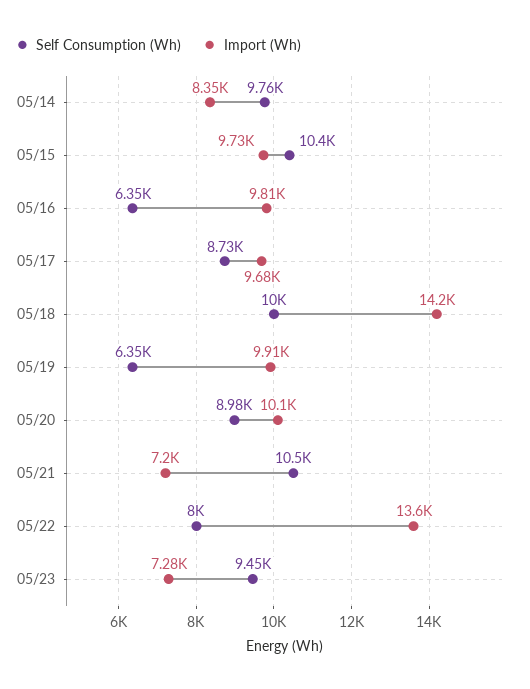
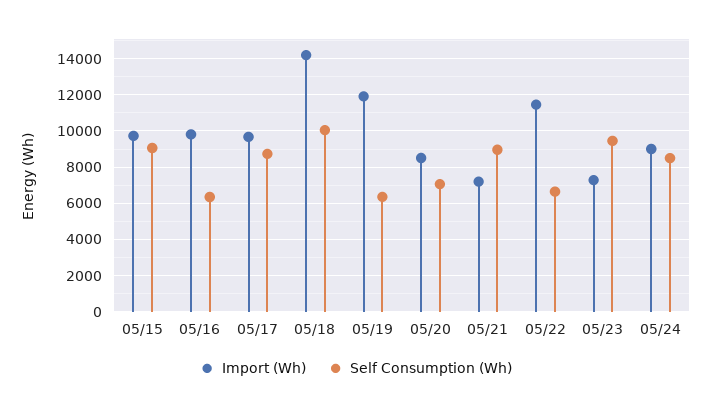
Self Consumption (Wh), 05/14: 9760 -> none
Import (Wh), 05/14: 8350 -> none
Self Consumption (Wh), 05/15: 10400 -> 9000
Import (Wh), 05/19: 9910 -> 12000
Self Consumption (Wh), 05/20: 8980 -> 7000
Import (Wh), 05/20: 10100 -> 8500
Self Consumption (Wh), 05/21: 10500 -> 9000
Self Consumption (Wh), 05/22: 8000 -> 6500
Import (Wh), 05/22: 13600 -> 11500
Import (Wh), 05/24: none -> 9000
Self Consumption (Wh), 05/24: none -> 8500

